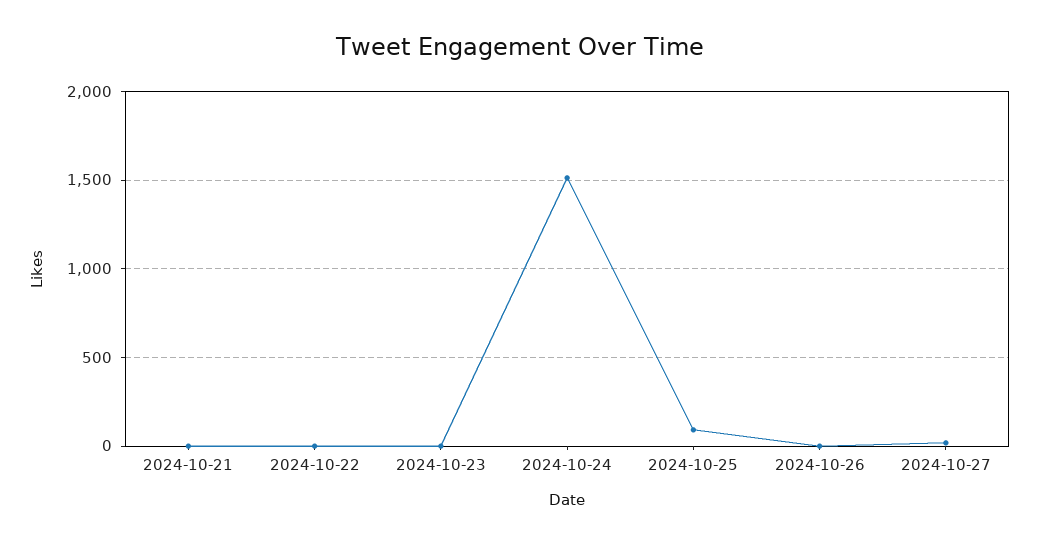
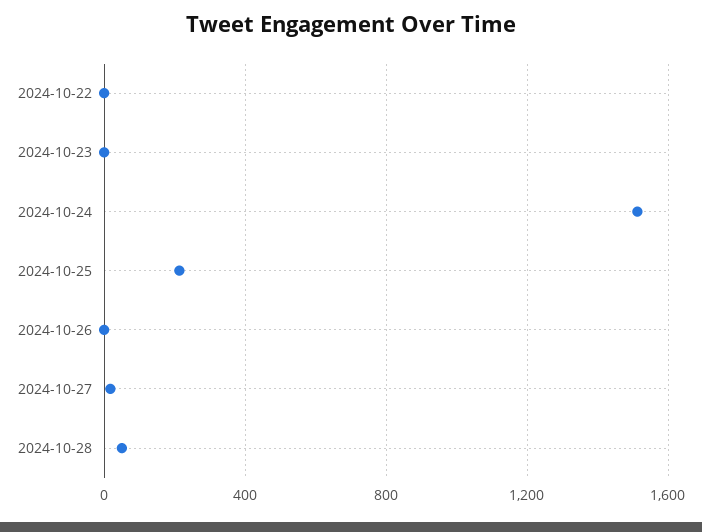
2024-10-21: 0 -> none
2024-10-25: 100 -> 200
2024-10-28: none -> 50

